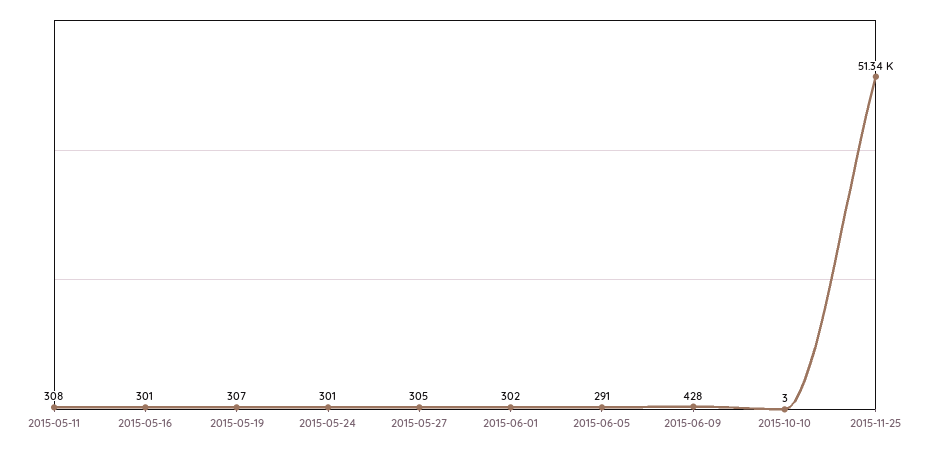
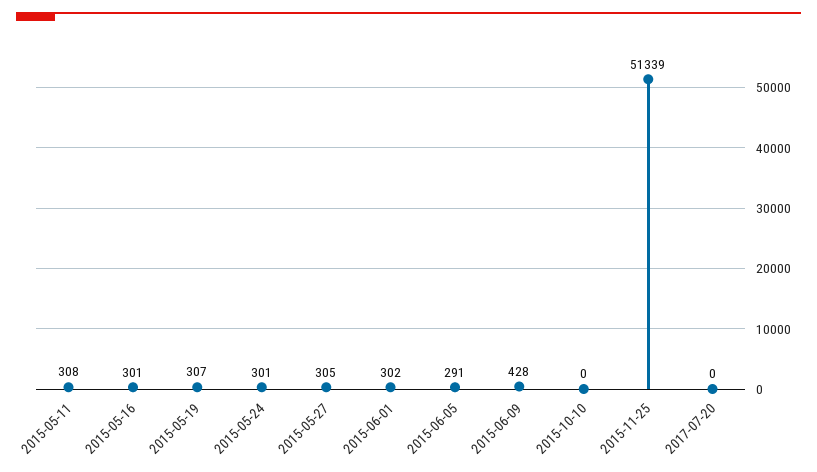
2015-10-10: 3 -> 0
2017-07-20: none -> 0

